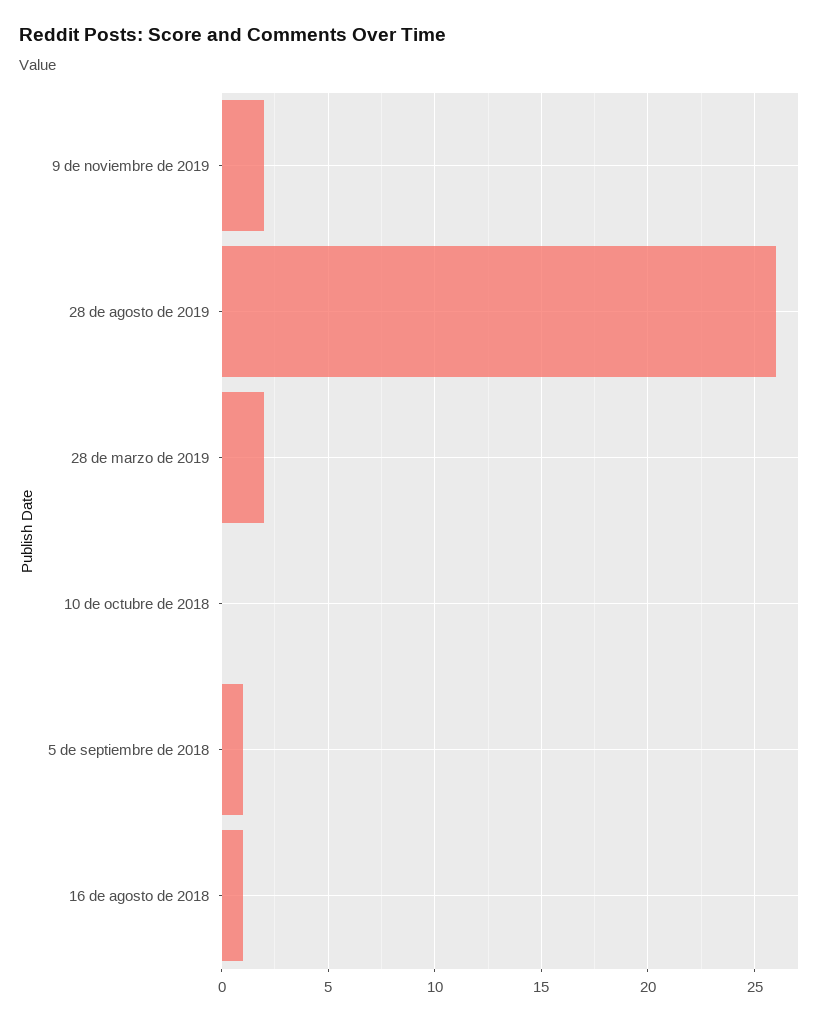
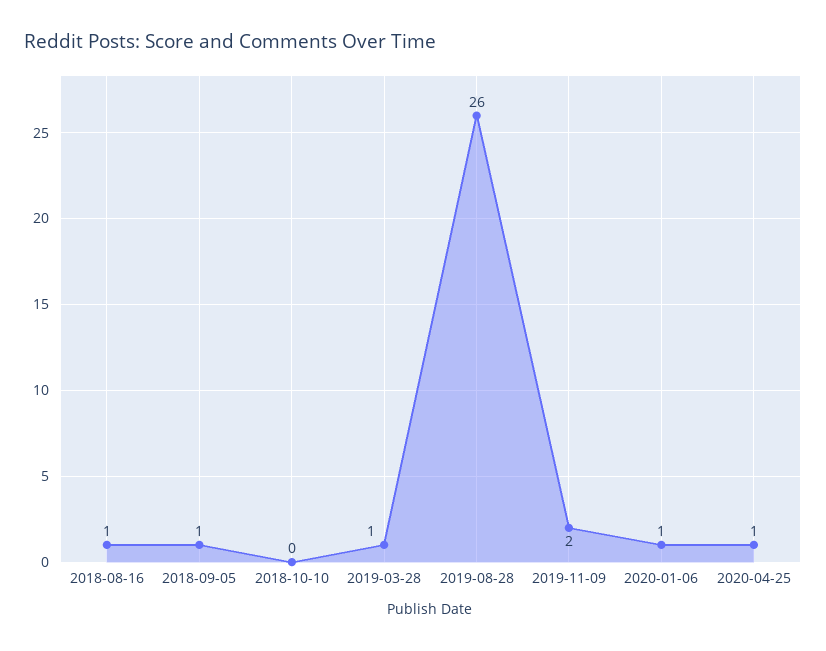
28 de marzo de 2019: 2 -> 1
2020-01-06: none -> 1
2020-04-25: none -> 1

